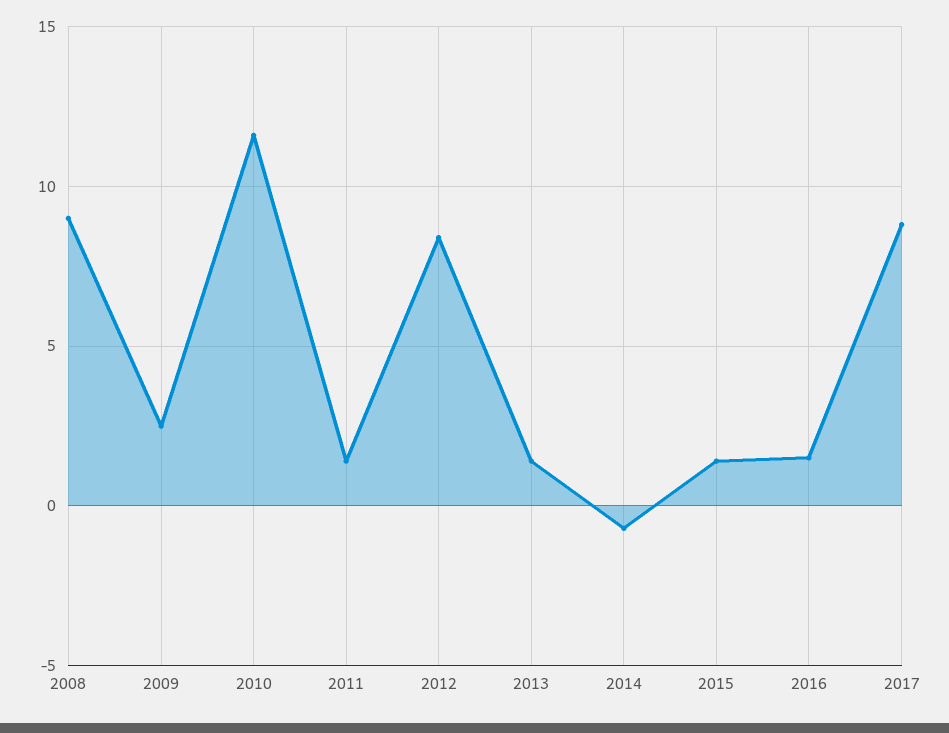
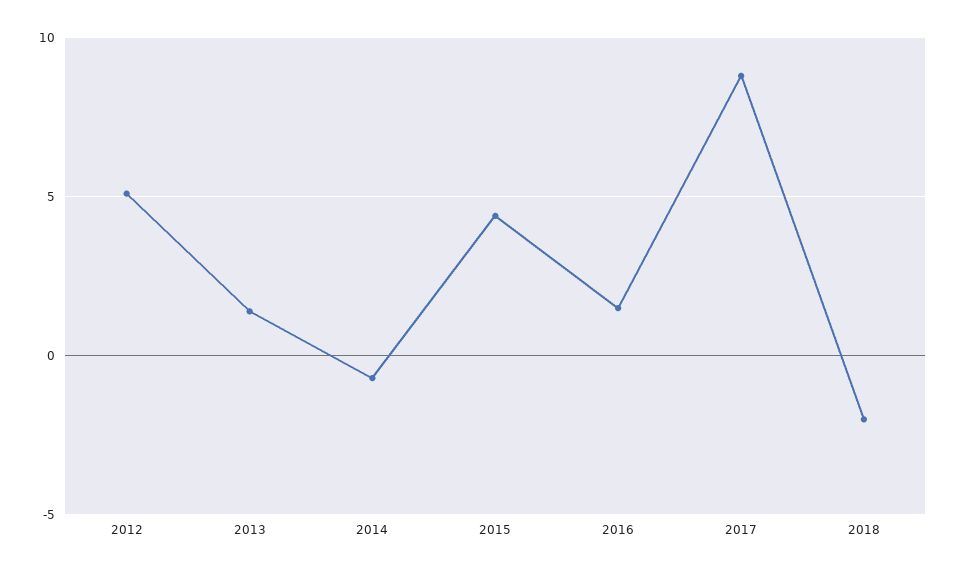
2008: 9 -> none
2009: 2.5 -> none
2010: 11.5 -> none
2011: 1.5 -> none
2012: 8.5 -> 5
2015: 1.5 -> 4.5
2018: none -> -2

